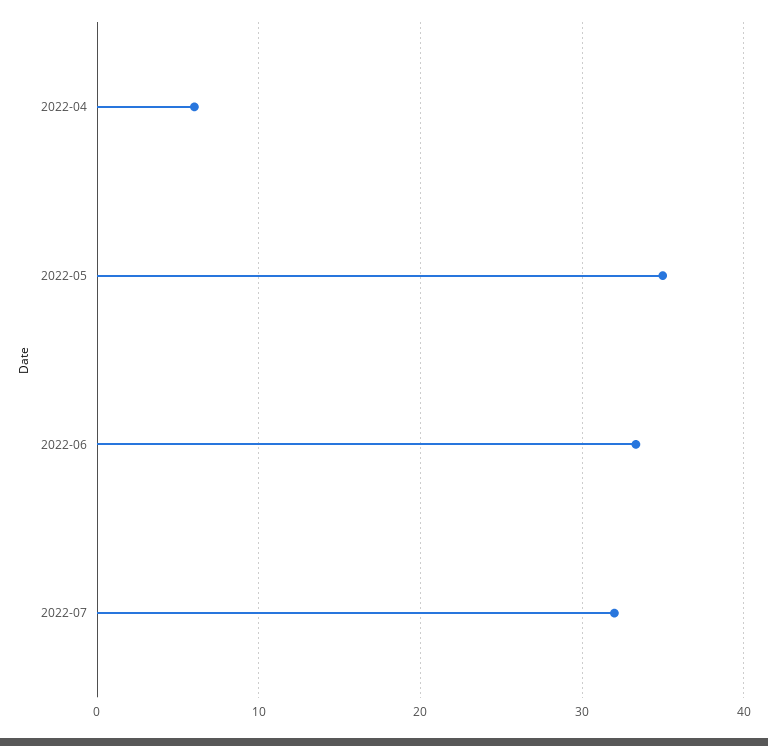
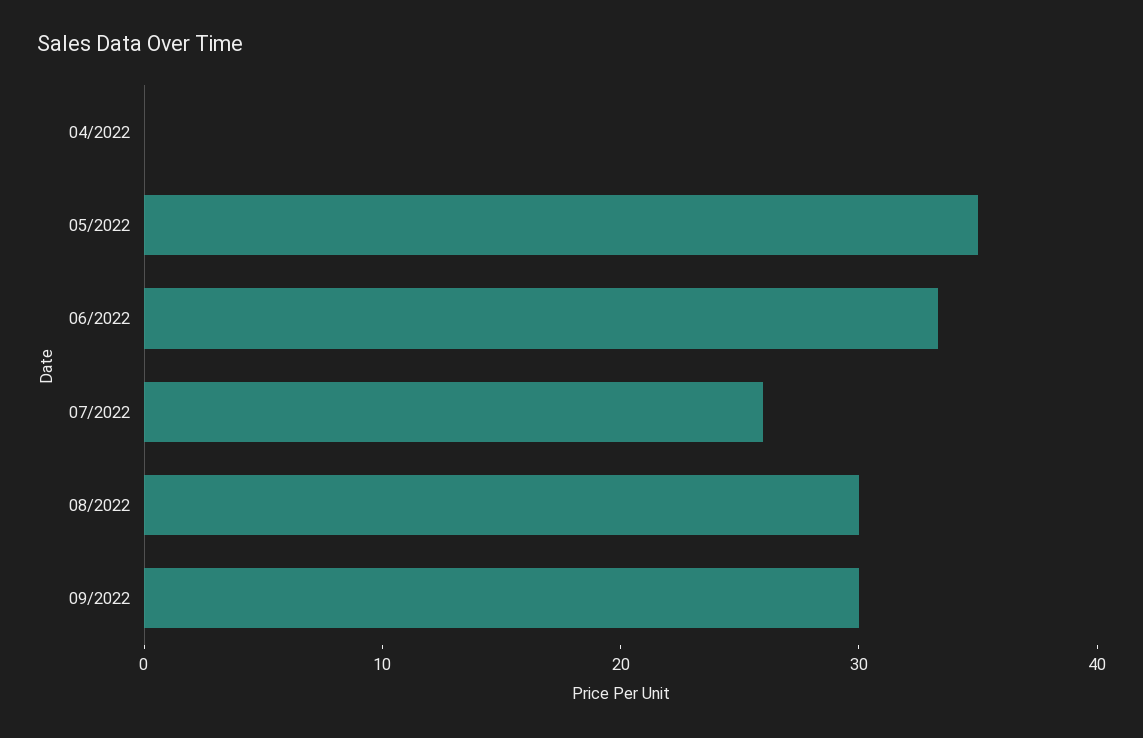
2022-04: 6 -> 0
2022-07: 32 -> 26
08/2022: none -> 30
09/2022: none -> 30

